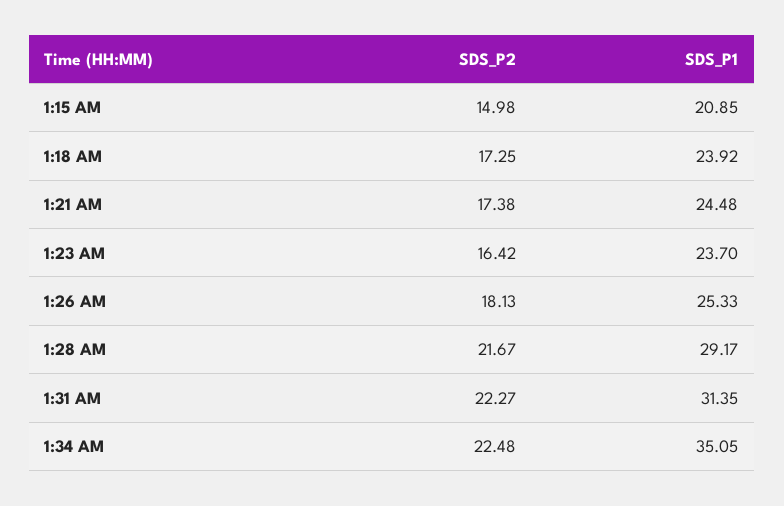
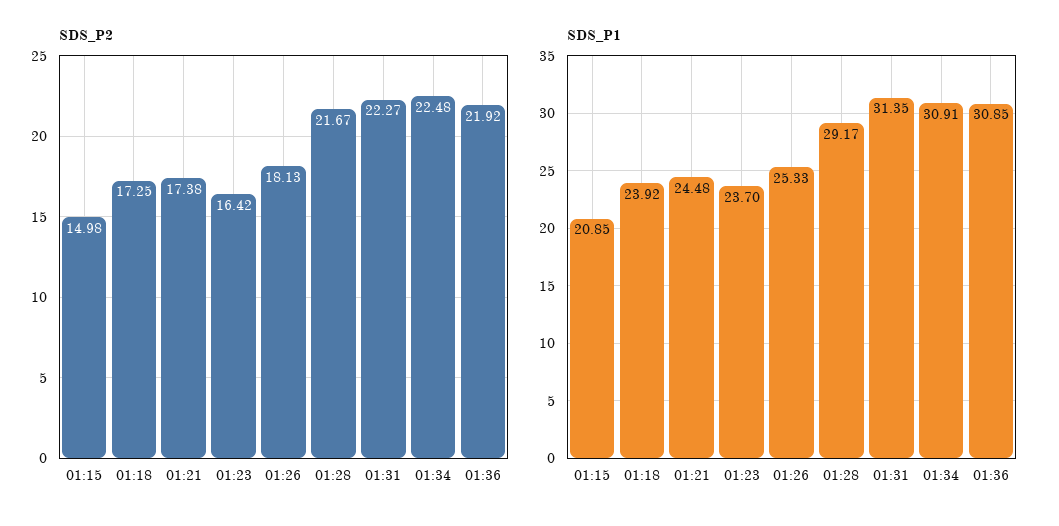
SDS_P1, 1:34 AM: 35.05 -> 30.91
SDS_P2, 01:36: none -> 21.92
SDS_P1, 01:36: none -> 30.85

